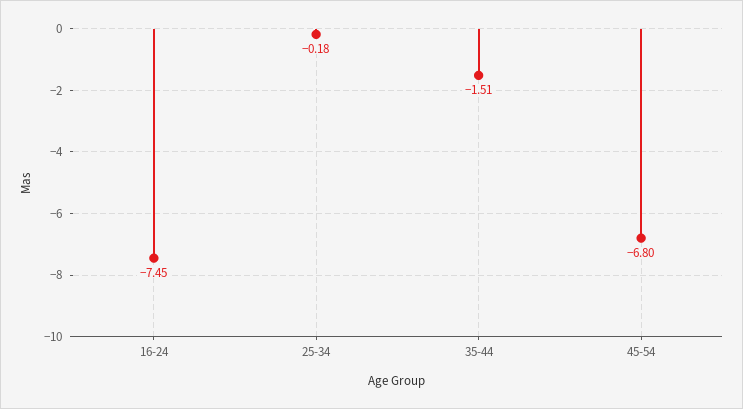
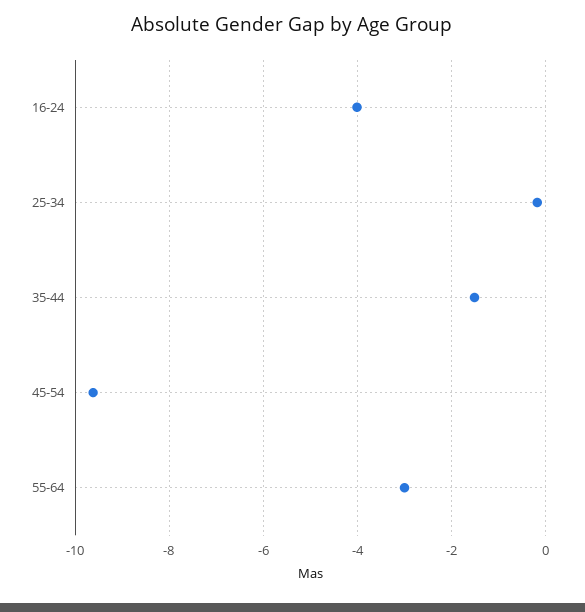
16-24: -7.45 -> -4
45-54: -6.8 -> -9.6
55-64: none -> -3

